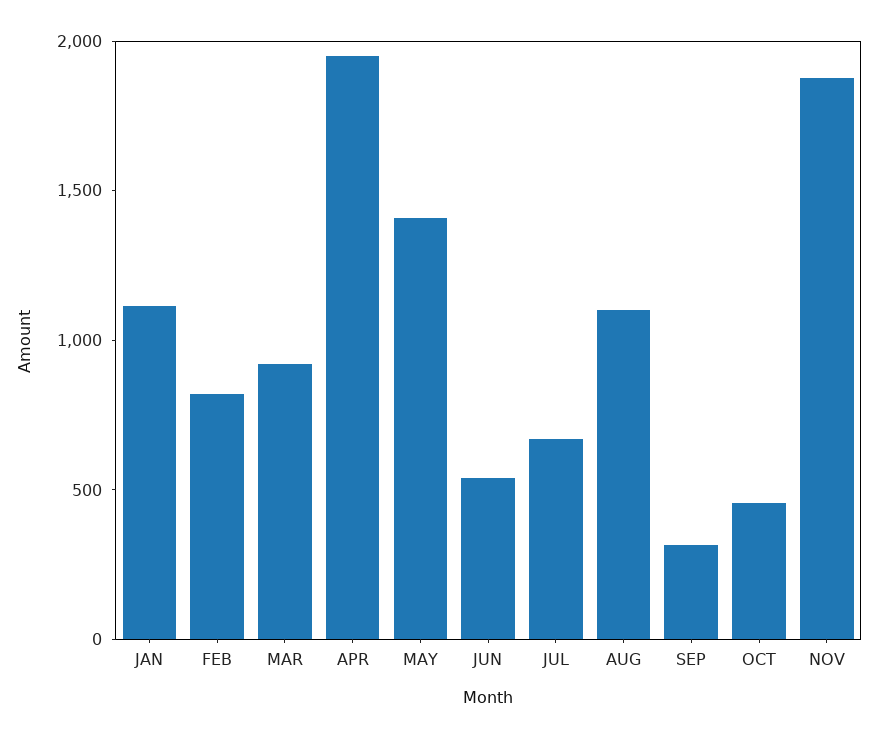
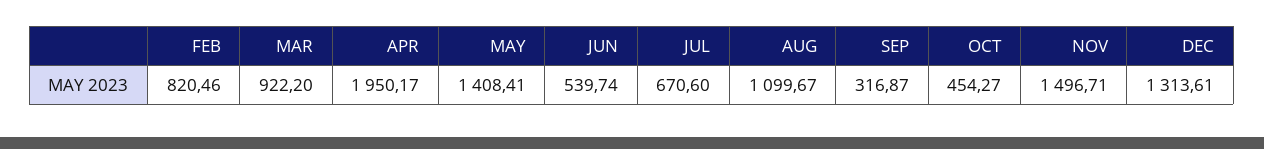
JAN: 1100 -> none
NOV: 1900 -> 1496.71
DEC: none -> 1313.61

